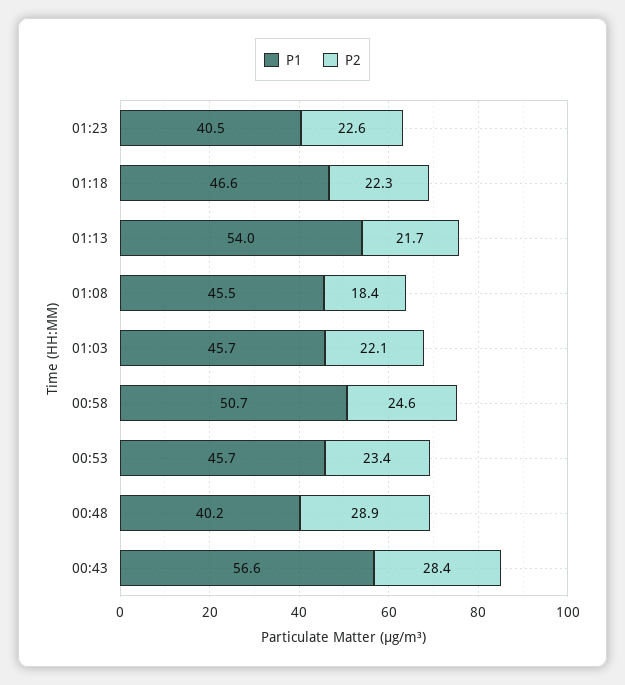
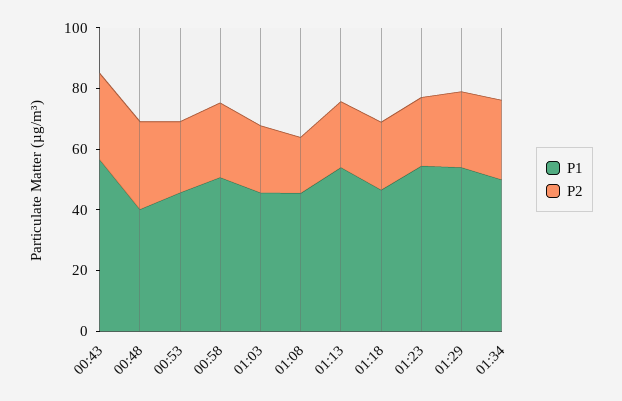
P1, 01:23: 40.5 -> 55
P1, 01:29: none -> 55
P2, 01:29: none -> 25
P1, 01:34: none -> 50
P2, 01:34: none -> 25

